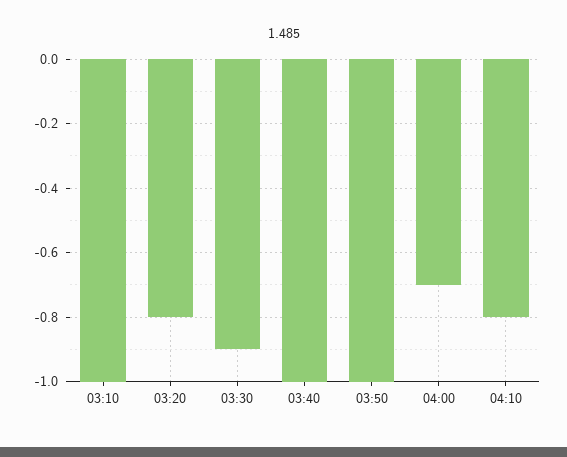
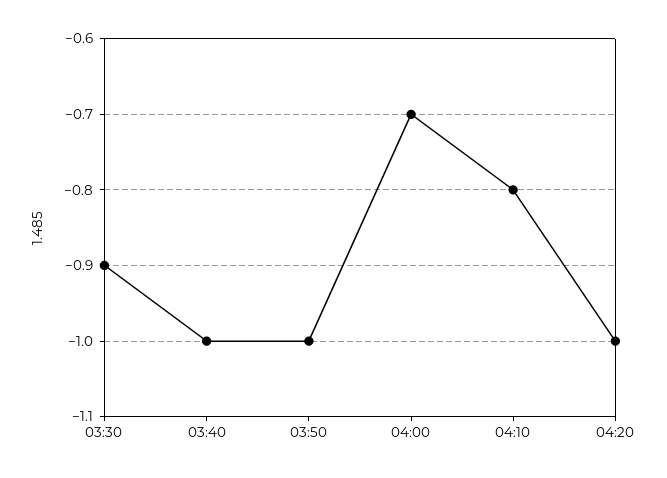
03:10: -1 -> none
03:20: -0.8 -> none
04:20: none -> -1

